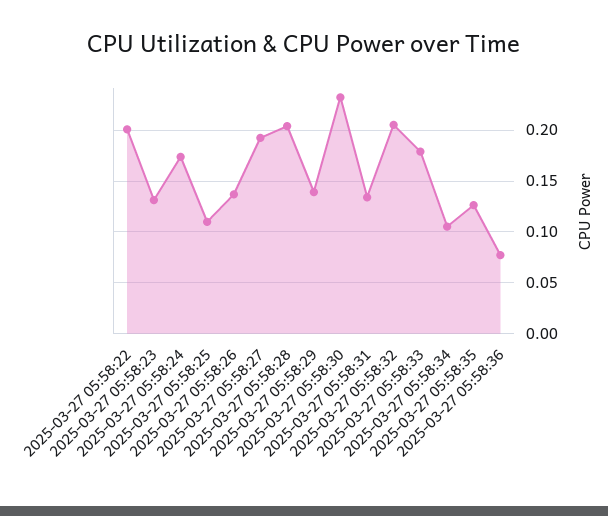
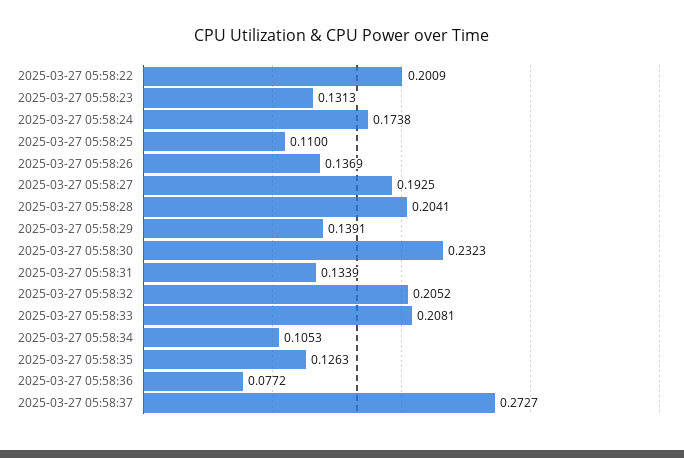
2025-03-27 05:58:33: 0.18 -> 0.2081
2025-03-27 05:58:37: none -> 0.2727

